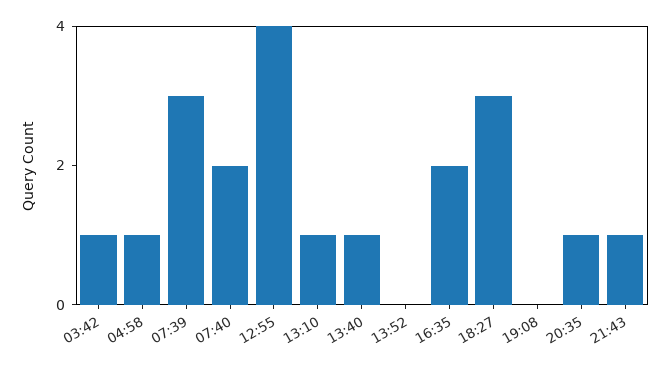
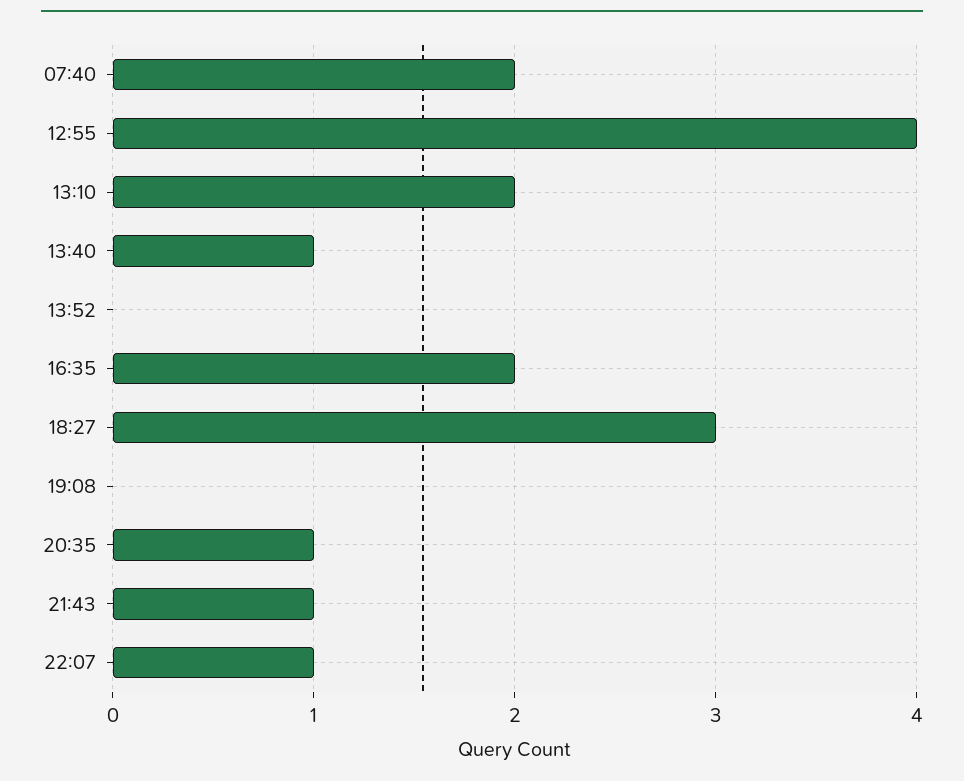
03:42: 1 -> none
04:58: 1 -> none
07:39: 3 -> none
13:10: 1 -> 2
22:07: none -> 1

